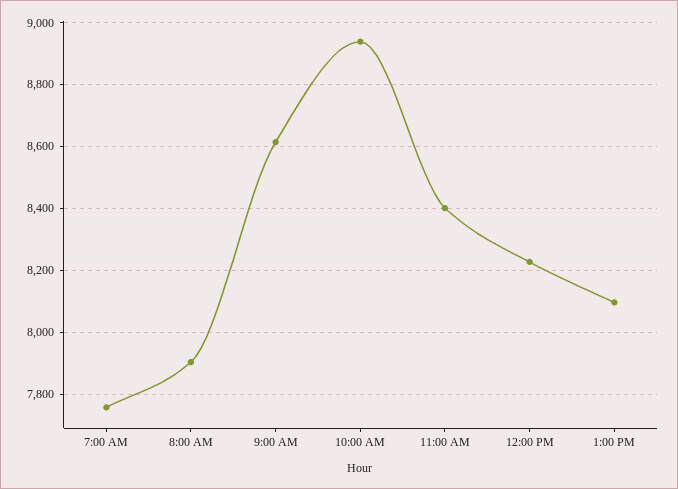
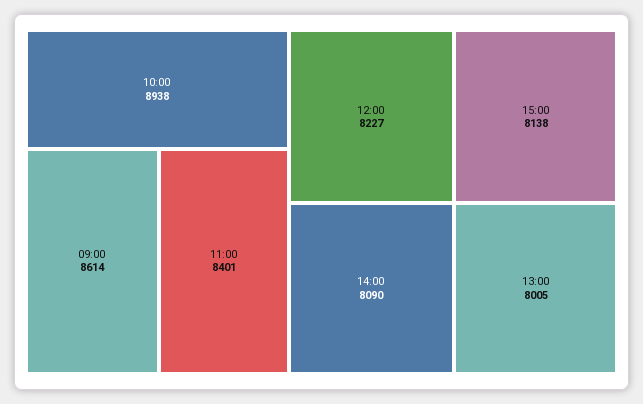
7:00 AM: 7760 -> none
8:00 AM: 7900 -> none
1:00 PM: 8100 -> 8005
15:00: none -> 8138
14:00: none -> 8090

